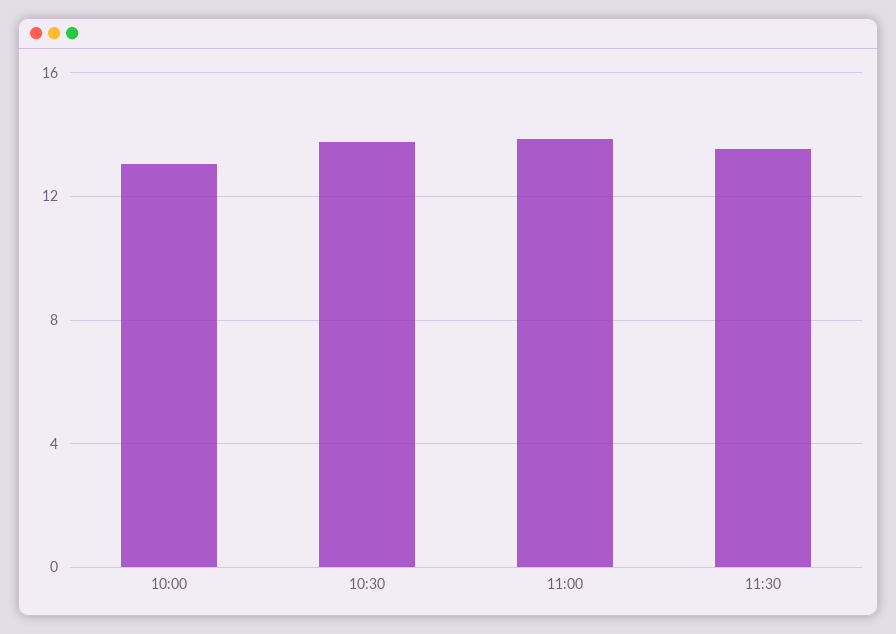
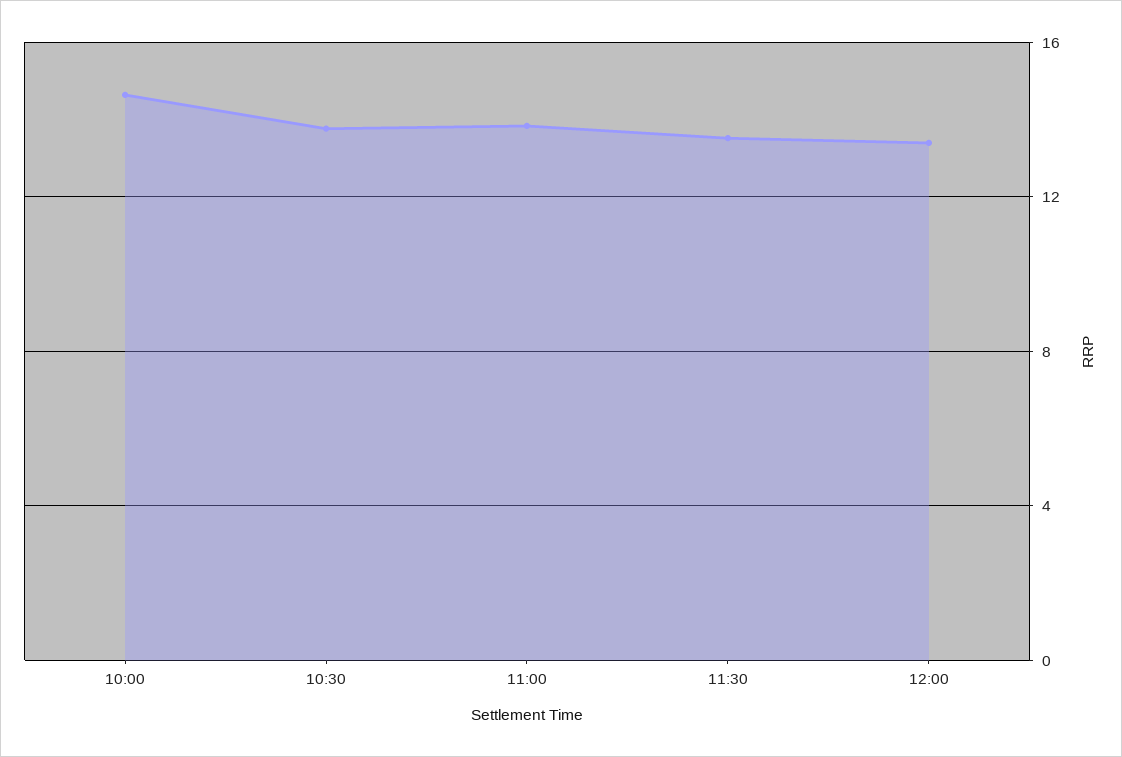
10:00: 13 -> 14.5
12:00: none -> 13.5

